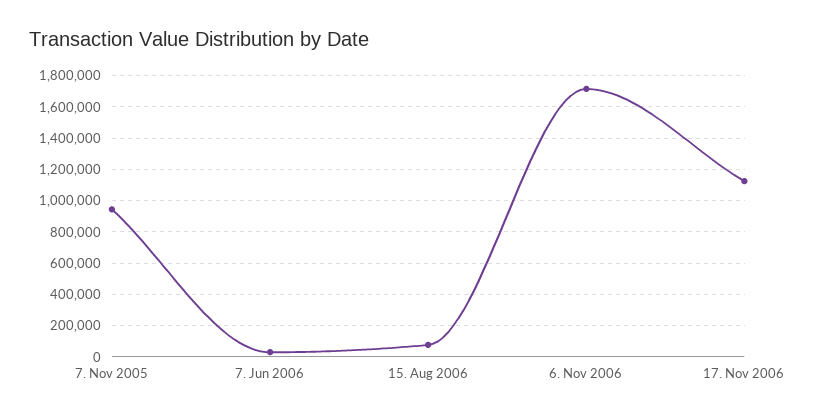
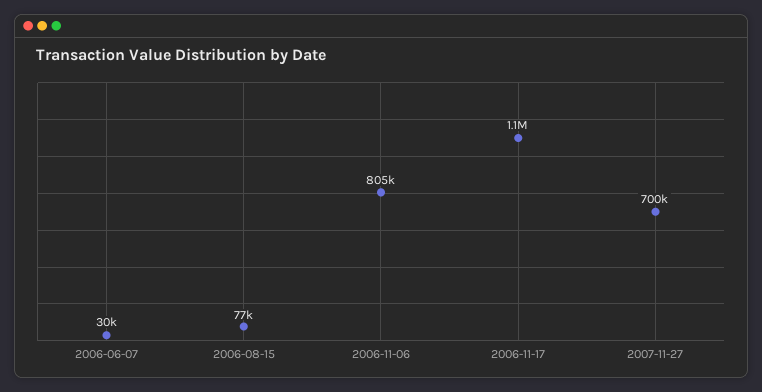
7. Nov 2005: 950000 -> none
6. Nov 2006: 1700000 -> 805000
2007-11-27: none -> 700000

